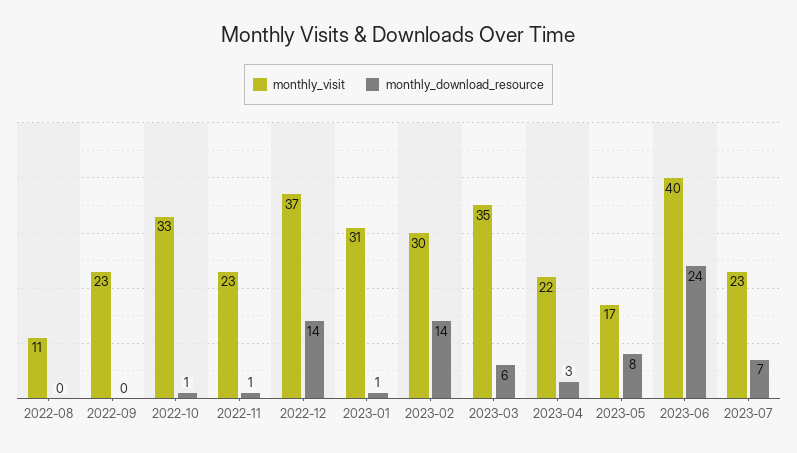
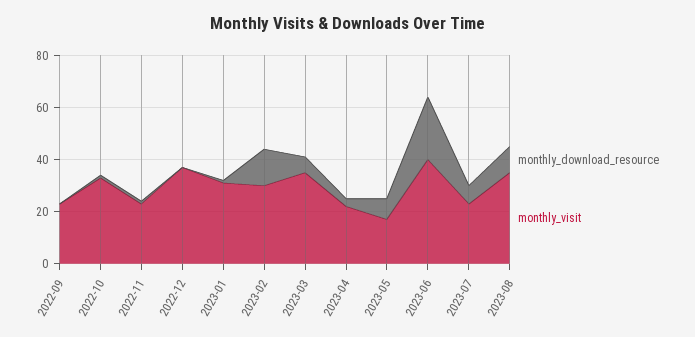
monthly_visit, 2022-08: 11 -> none
monthly_download_resource, 2022-08: 0 -> none
monthly_download_resource, 2022-12: 14 -> 0
monthly_download_resource, 2023-08: none -> 10
monthly_visit, 2023-08: none -> 35

